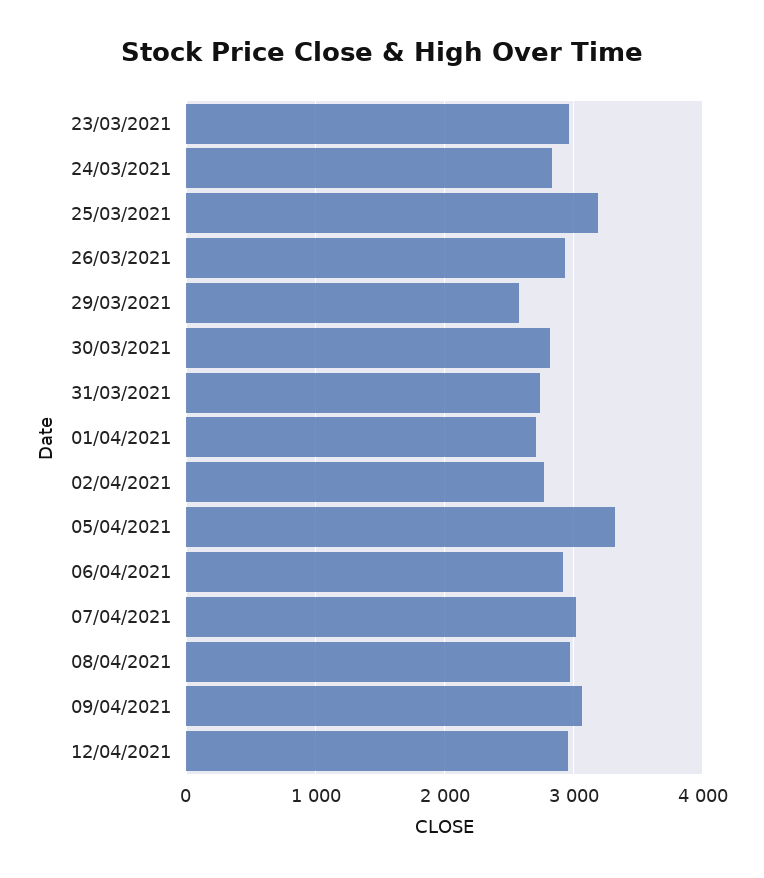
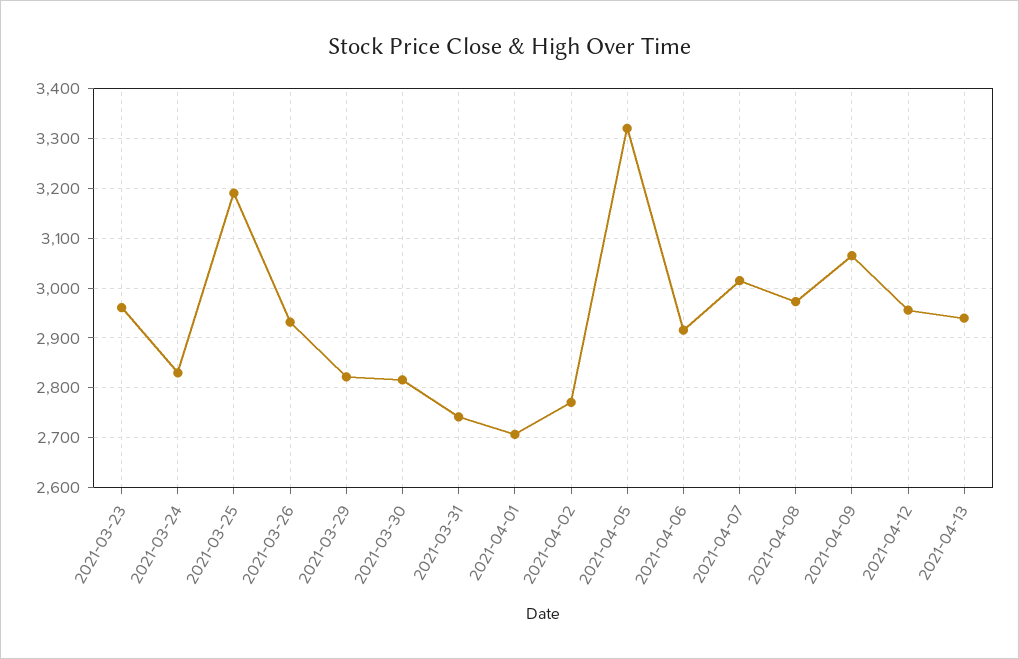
29/03/2021: 2600 -> 2820
2021-04-13: none -> 2940

